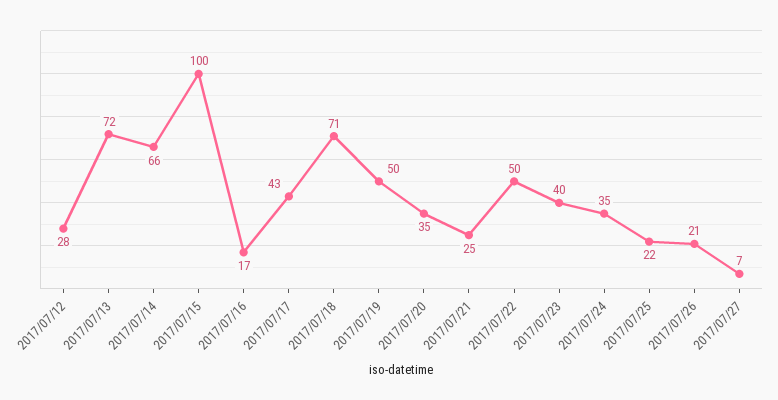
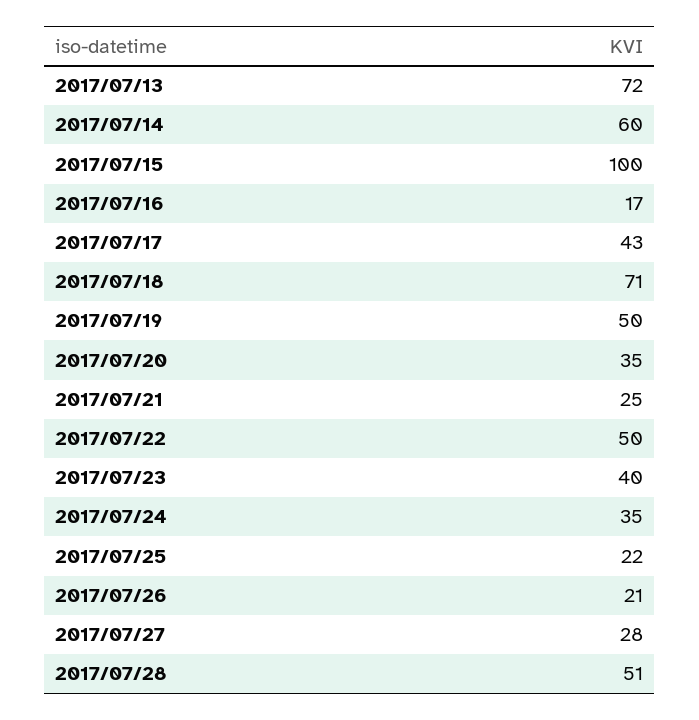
2017/07/12: 28 -> none
2017/07/14: 66 -> 60
2017/07/27: 7 -> 28
2017/07/28: none -> 51

